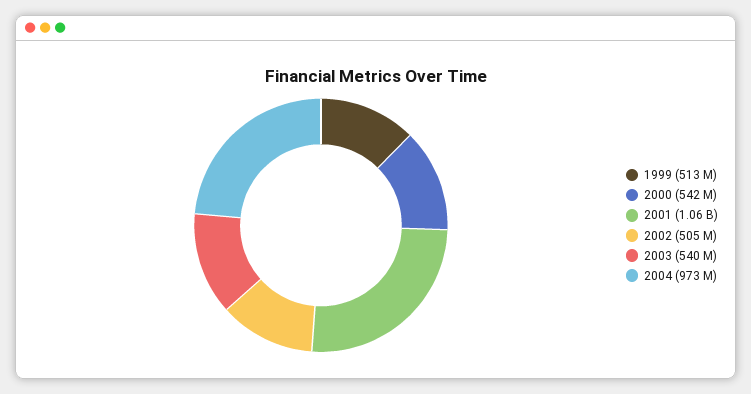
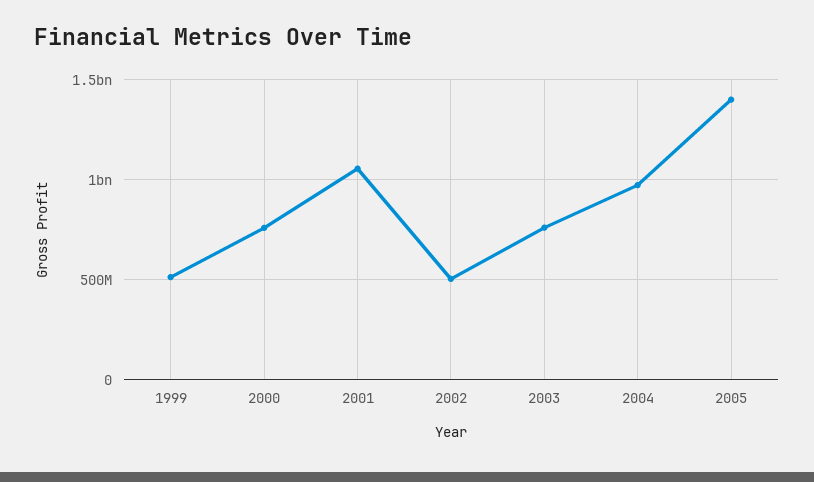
2000: 542000000 -> 750000000
2003: 540000000 -> 750000000
2005: none -> 1400000000

